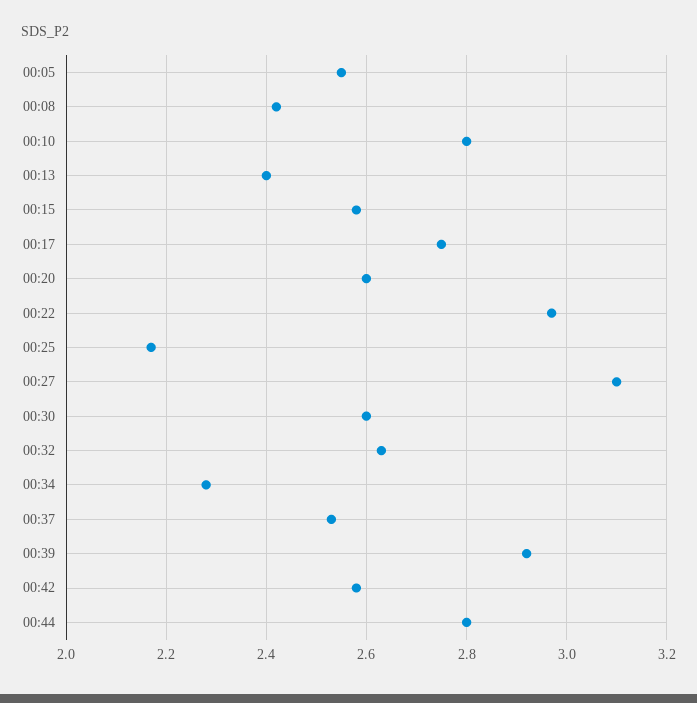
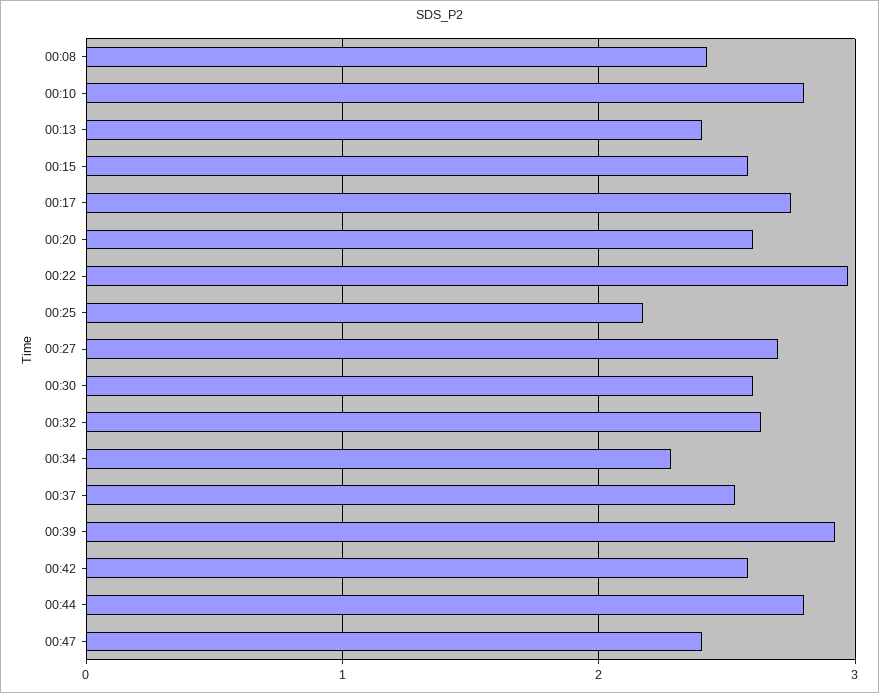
00:05: 2.55 -> none
00:27: 3.1 -> 2.7
00:47: none -> 2.4

